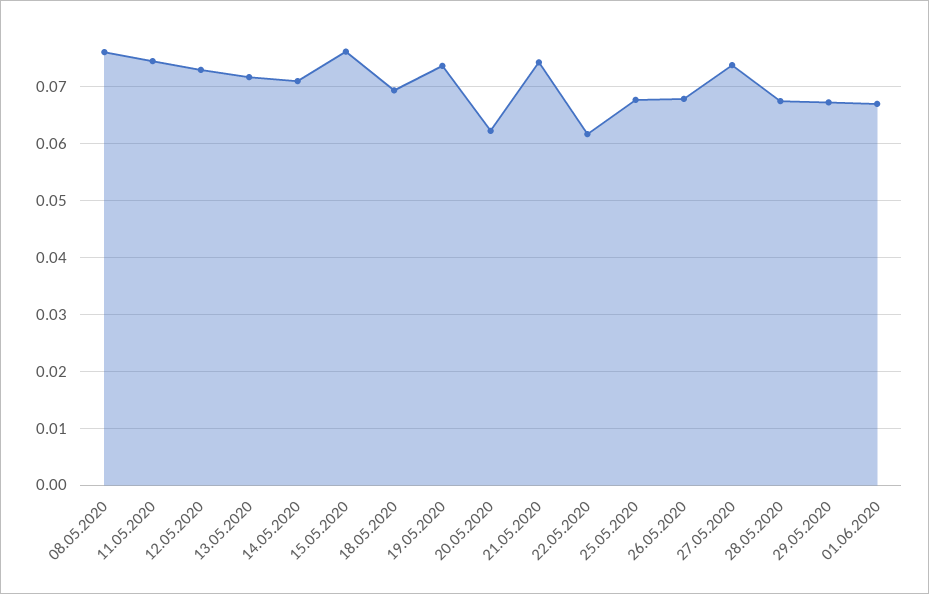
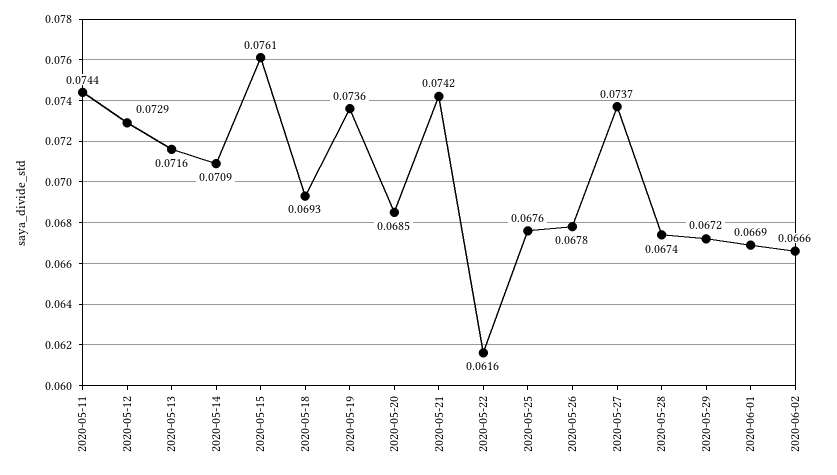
08.05.2020: 0.076 -> none
20.05.2020: 0.062 -> 0.0685
2020-06-02: none -> 0.0666

